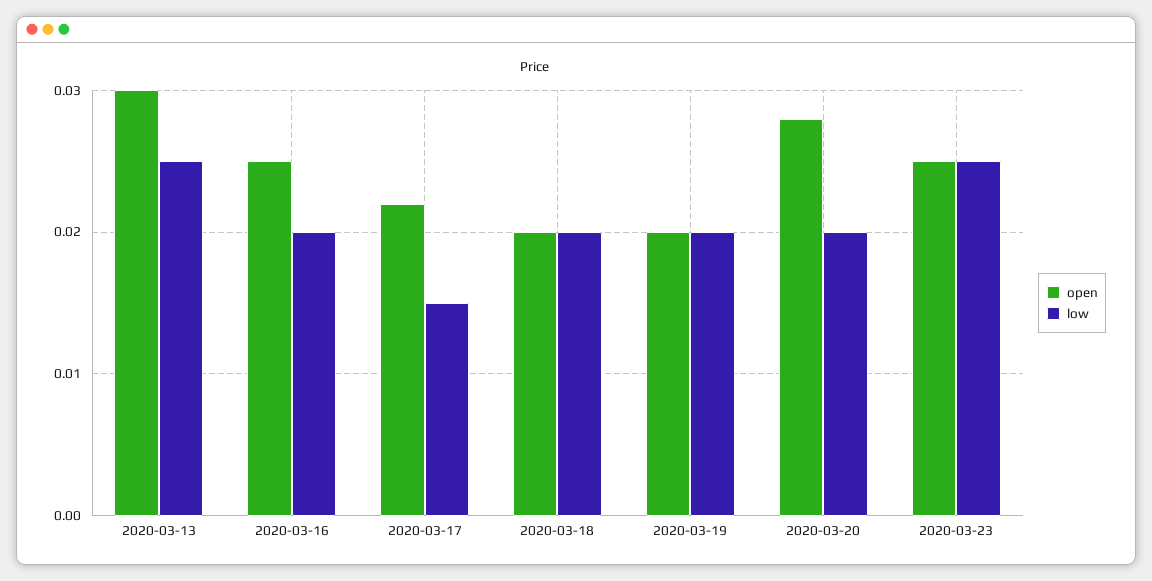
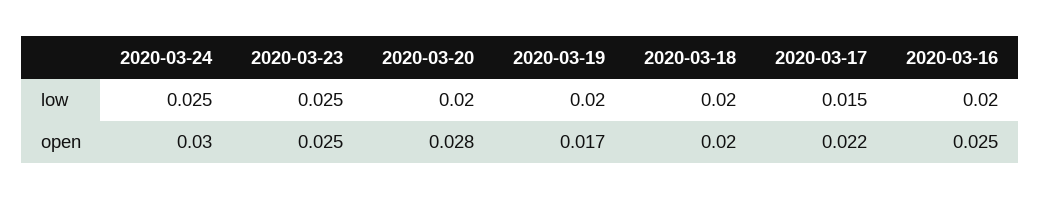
open, 2020-03-13: 0.03 -> none
low, 2020-03-13: 0.025 -> none
open, 2020-03-19: 0.02 -> 0.017
low, 2020-03-24: none -> 0.025
open, 2020-03-24: none -> 0.03

